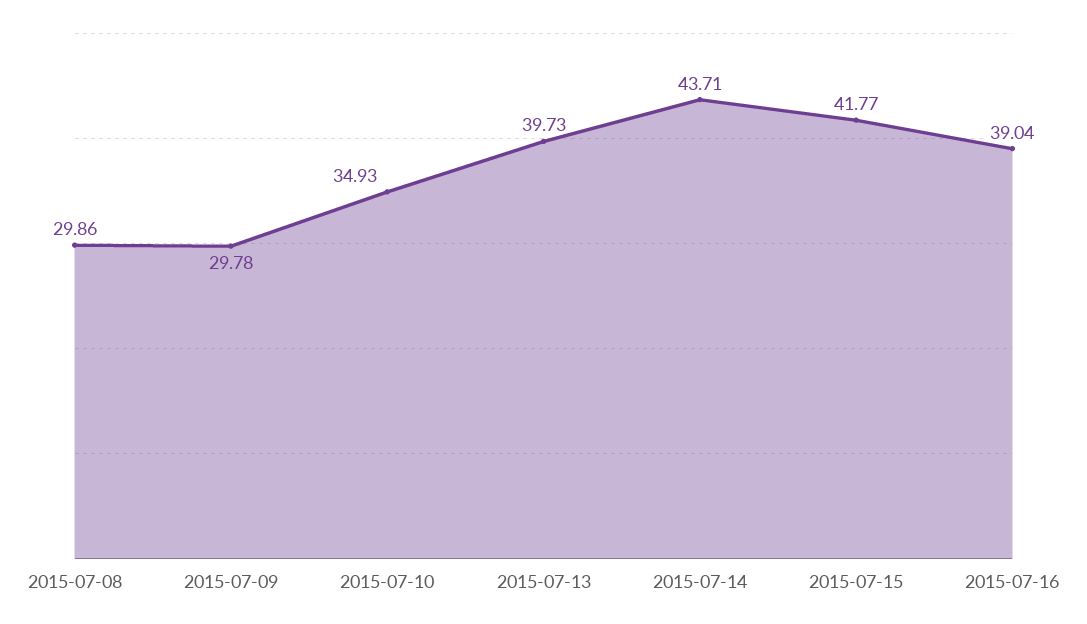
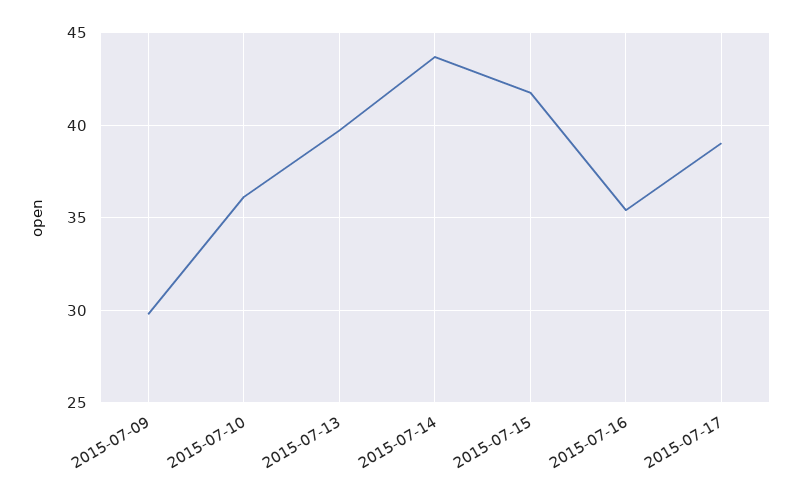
2015-07-08: 29.86 -> none
2015-07-10: 34.93 -> 36
2015-07-16: 39.04 -> 35.5
2015-07-17: none -> 39

